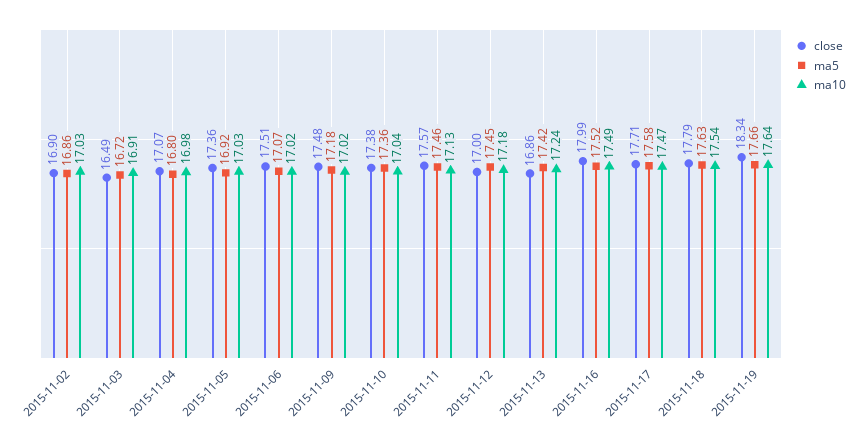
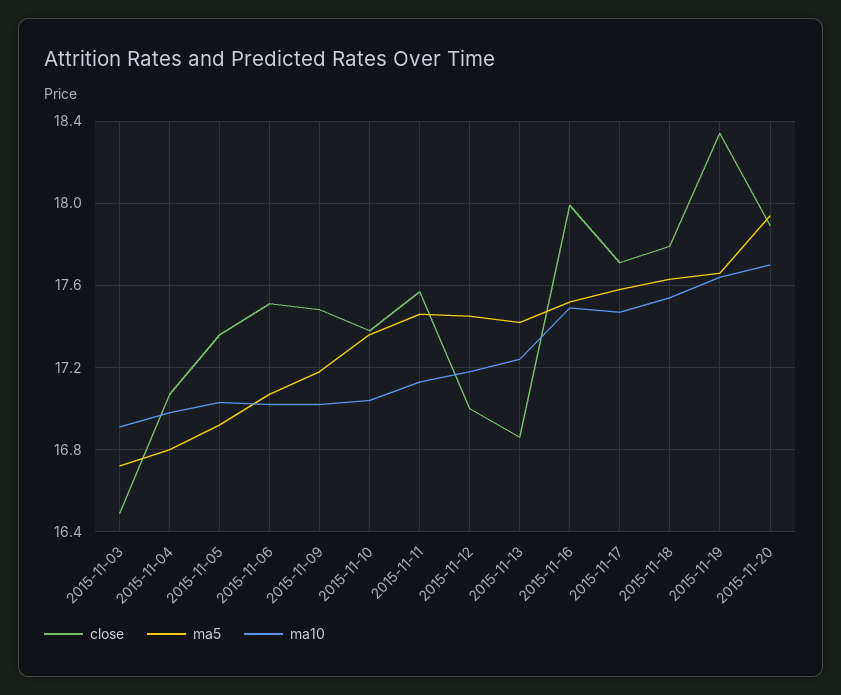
close, 2015-11-02: 16.9 -> none
ma5, 2015-11-02: 16.86 -> none
ma10, 2015-11-02: 17.03 -> none
close, 2015-11-20: none -> 17.9
ma5, 2015-11-20: none -> 17.95
ma10, 2015-11-20: none -> 17.7

